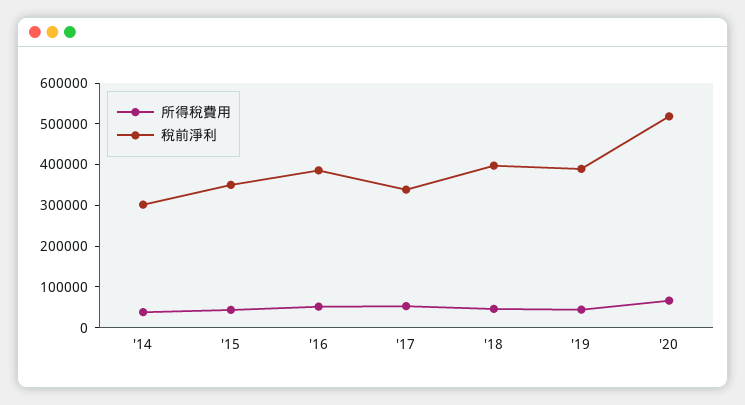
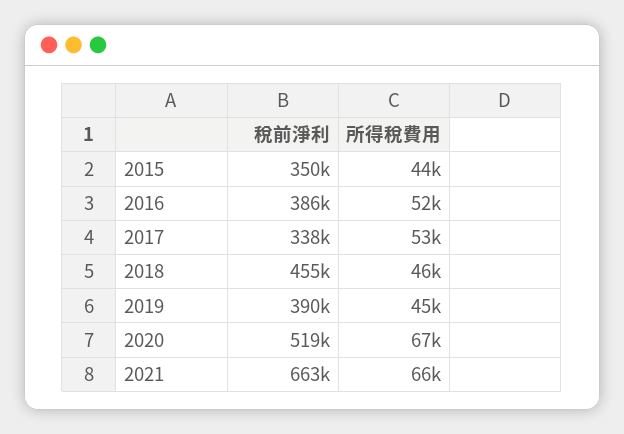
所得稅費用, '14: 40000 -> none
稅前淨利, '14: 300000 -> none
稅前淨利, '18: 400000 -> 455000
稅前淨利, 2021: none -> 663000
所得稅費用, 2021: none -> 66000

